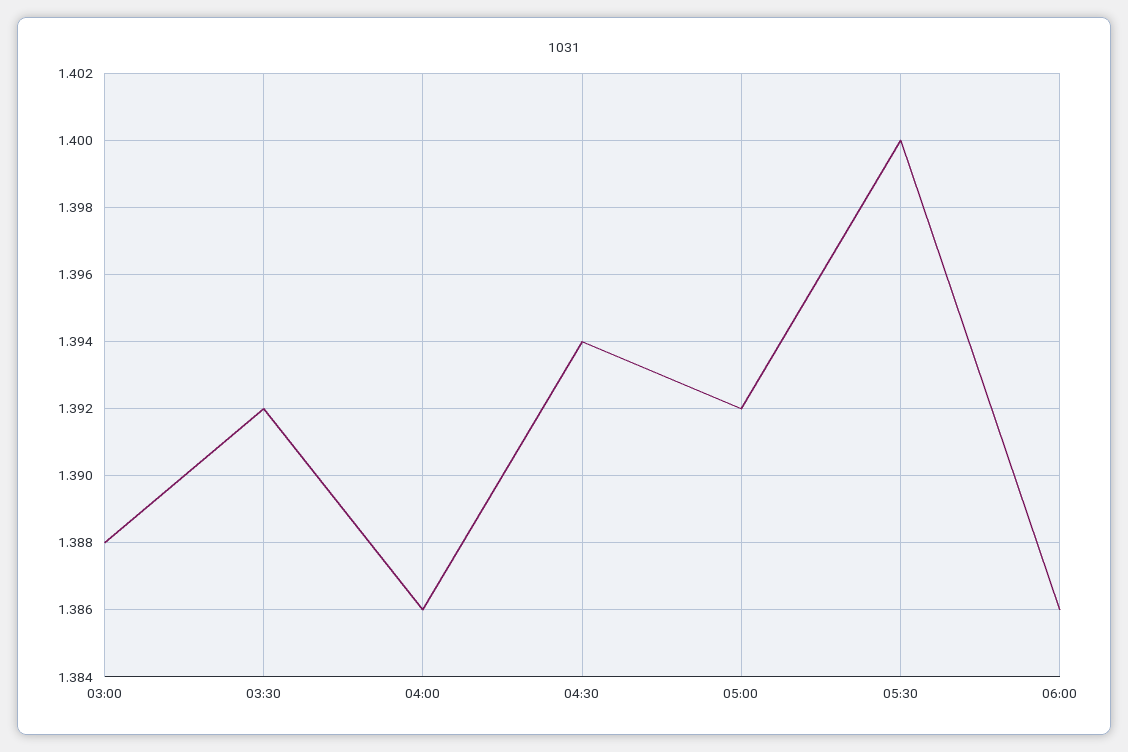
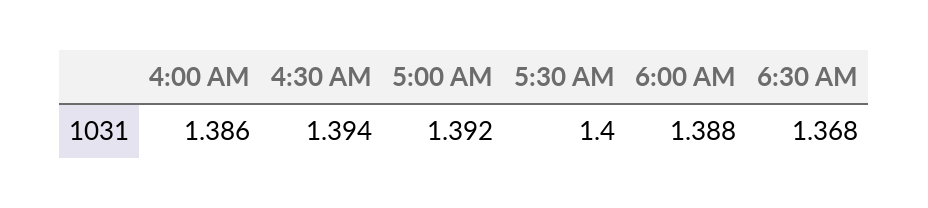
03:00: 1.388 -> none
03:30: 1.392 -> none
06:00: 1.386 -> 1.388
6:30 AM: none -> 1.368

